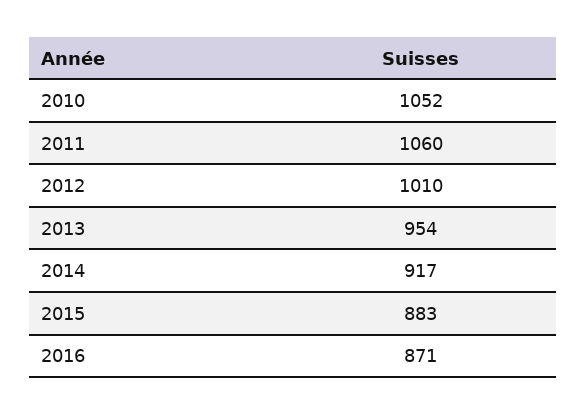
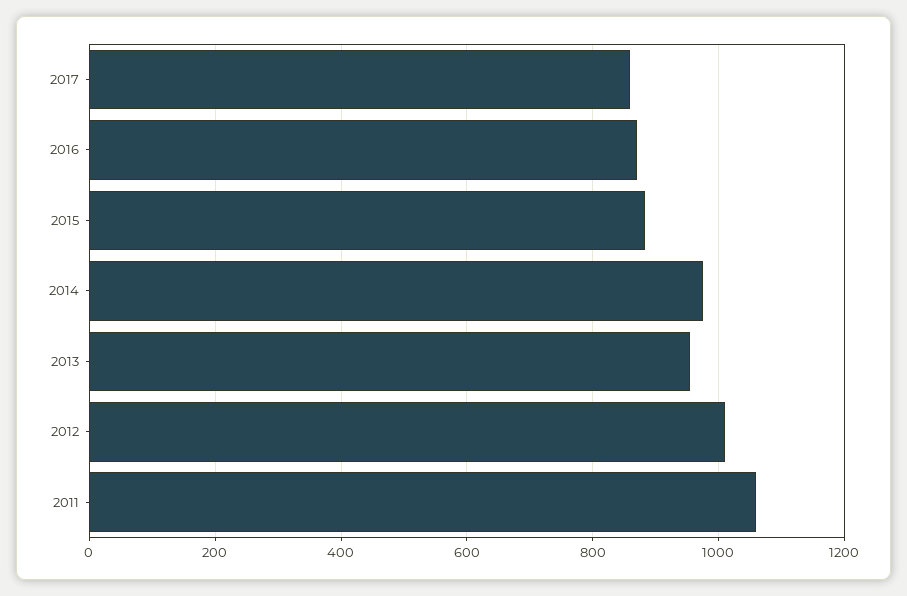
2010: 1052 -> none
2014: 917 -> 980
2017: none -> 860

